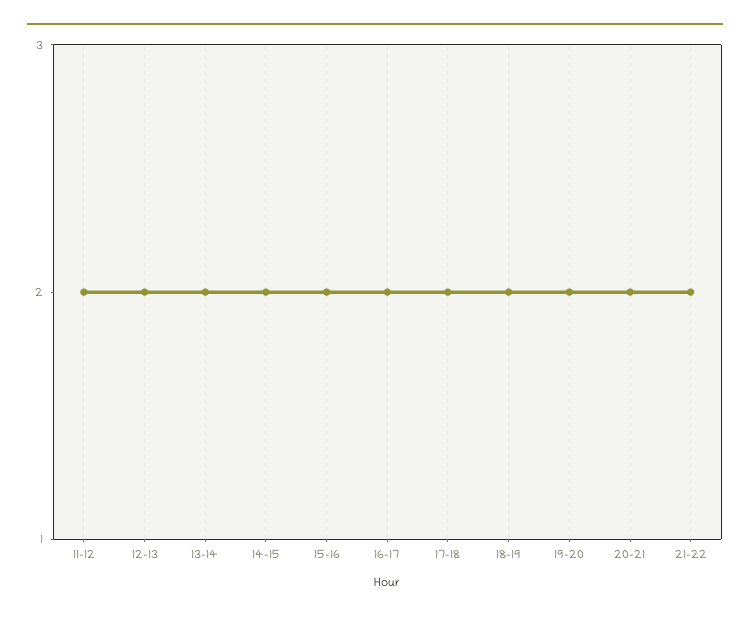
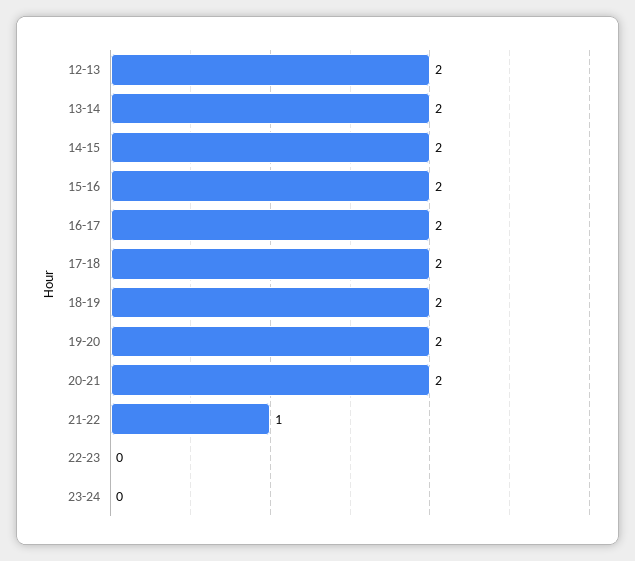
11-12: 2 -> none
21-22: 2 -> 1
22-23: none -> 0
23-24: none -> 0

